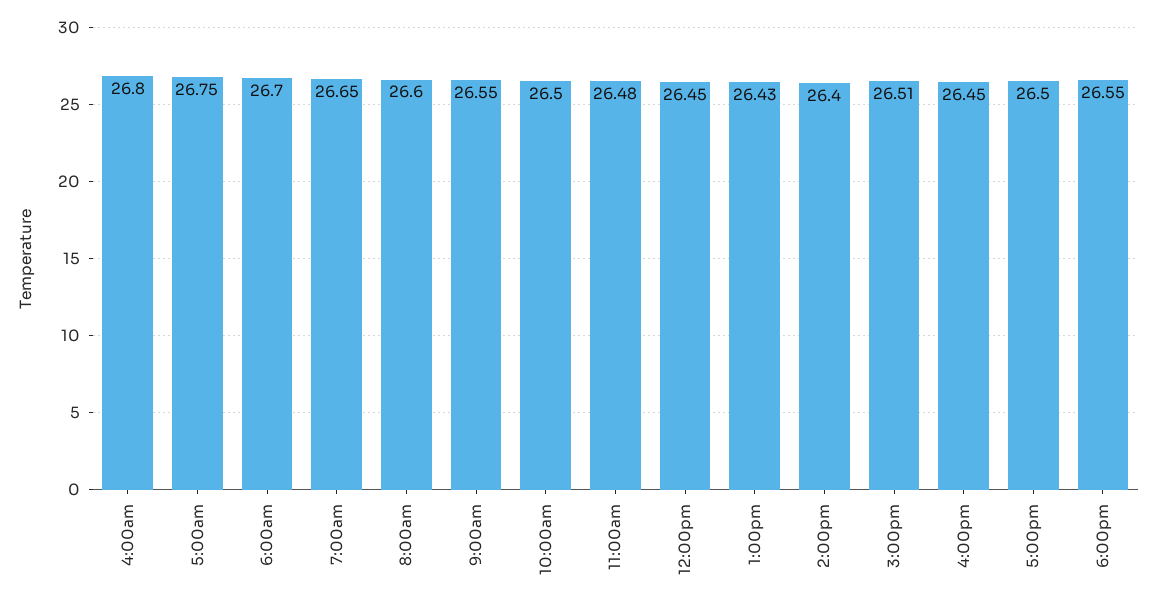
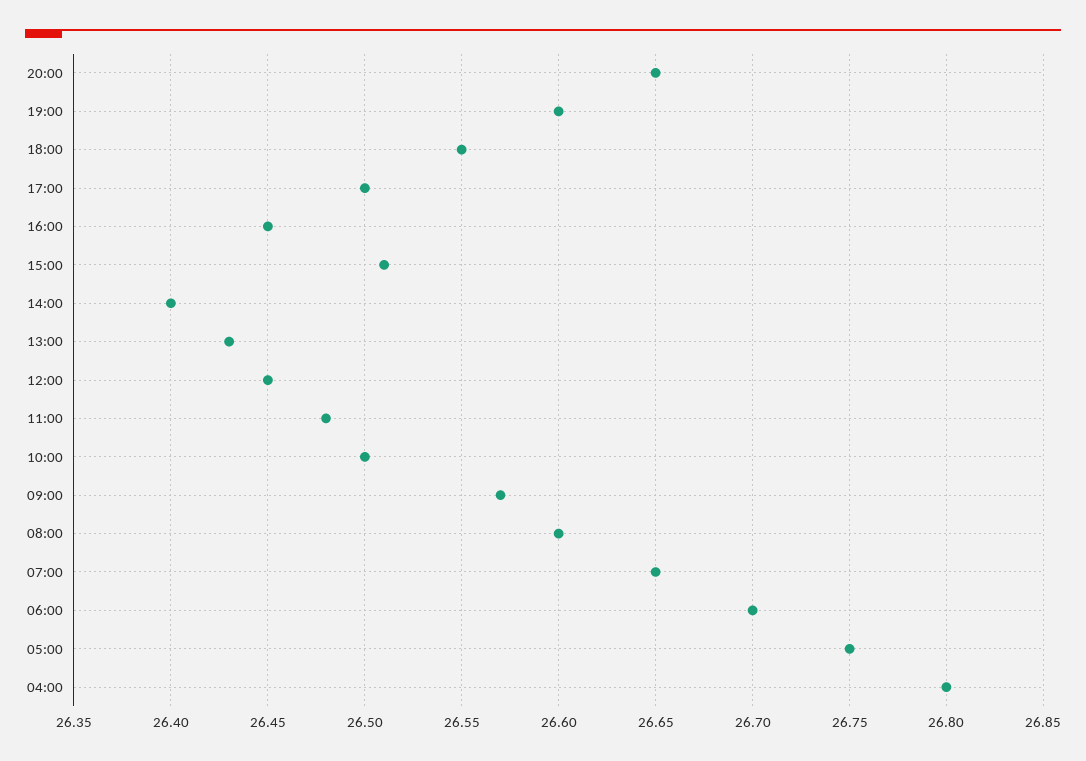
9:00am: 26.55 -> 26.57
20:00: none -> 26.65
19:00: none -> 26.6

